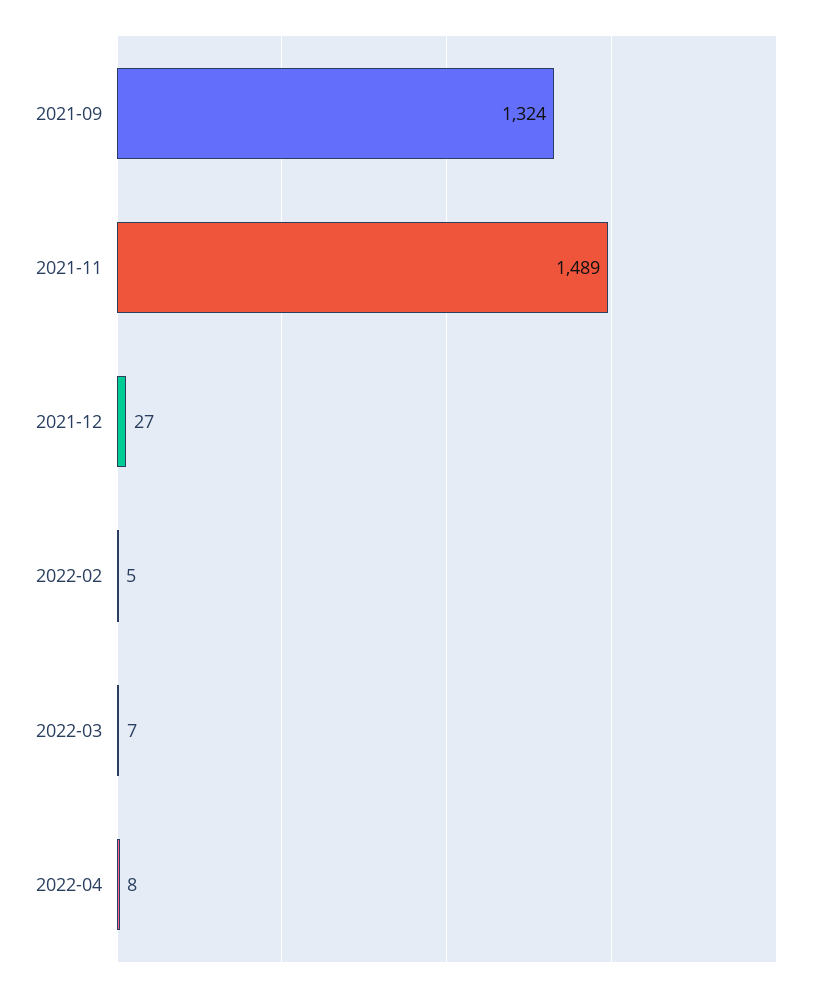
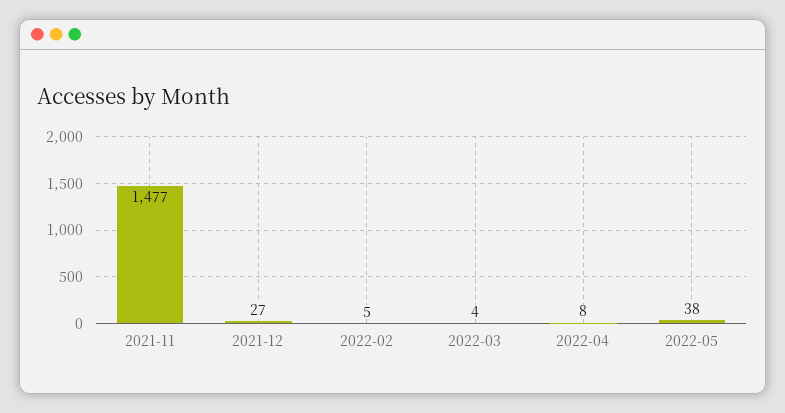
2021-09: 1324 -> none
2021-11: 1489 -> 1477
2022-03: 7 -> 4
2022-05: none -> 38

